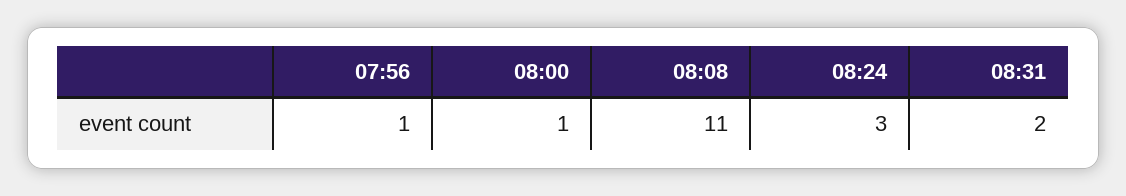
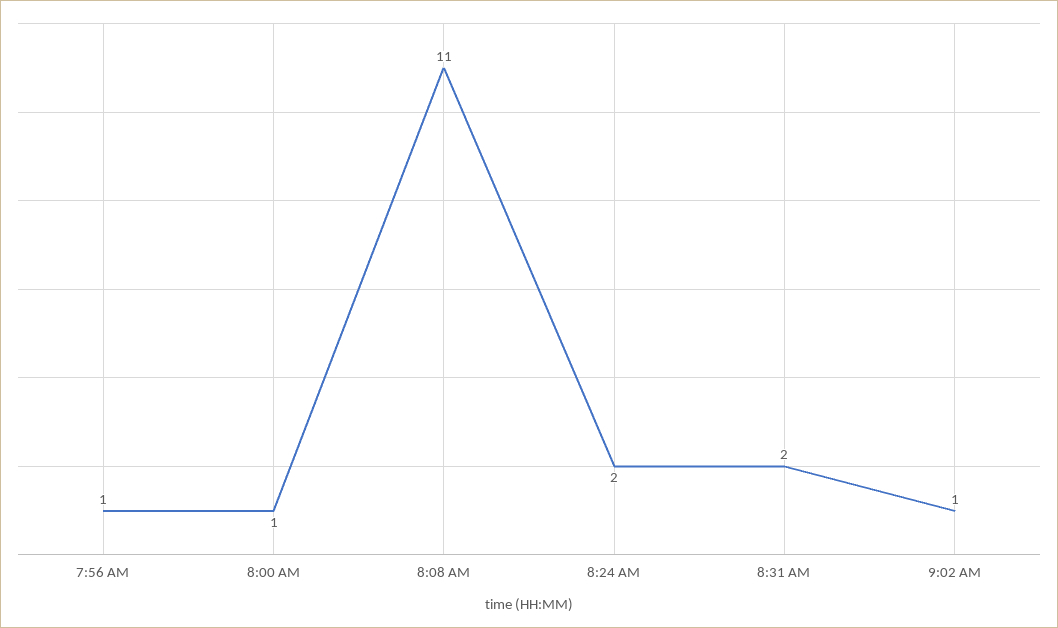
08:24: 3 -> 2
9:02 AM: none -> 1

